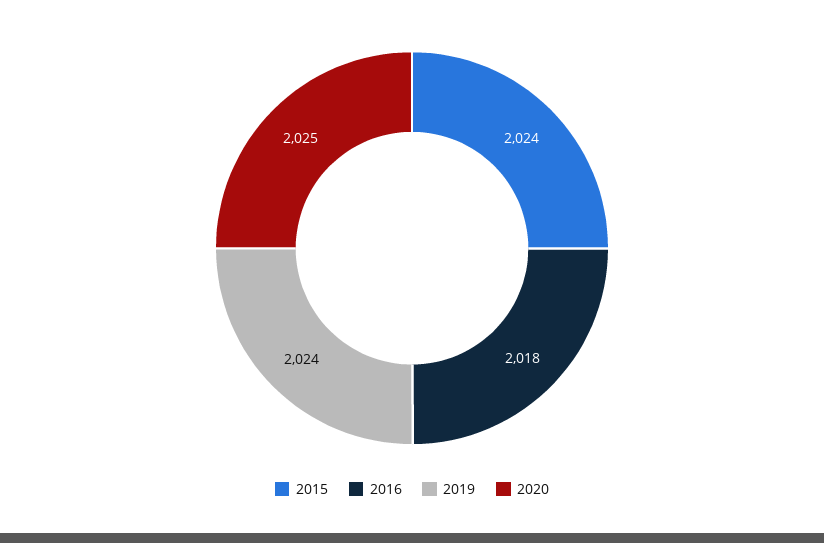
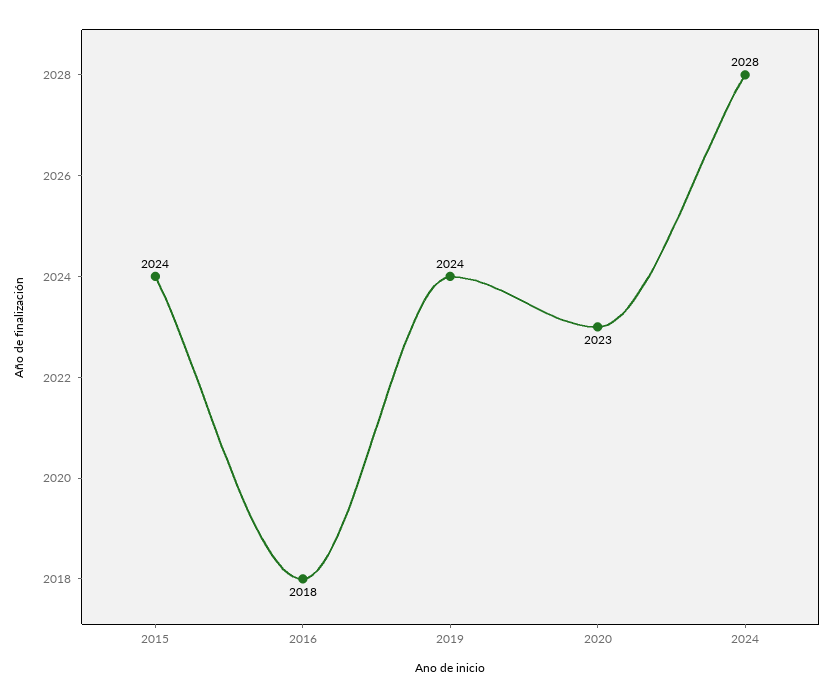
2020: 2025 -> 2023
2024: none -> 2028

